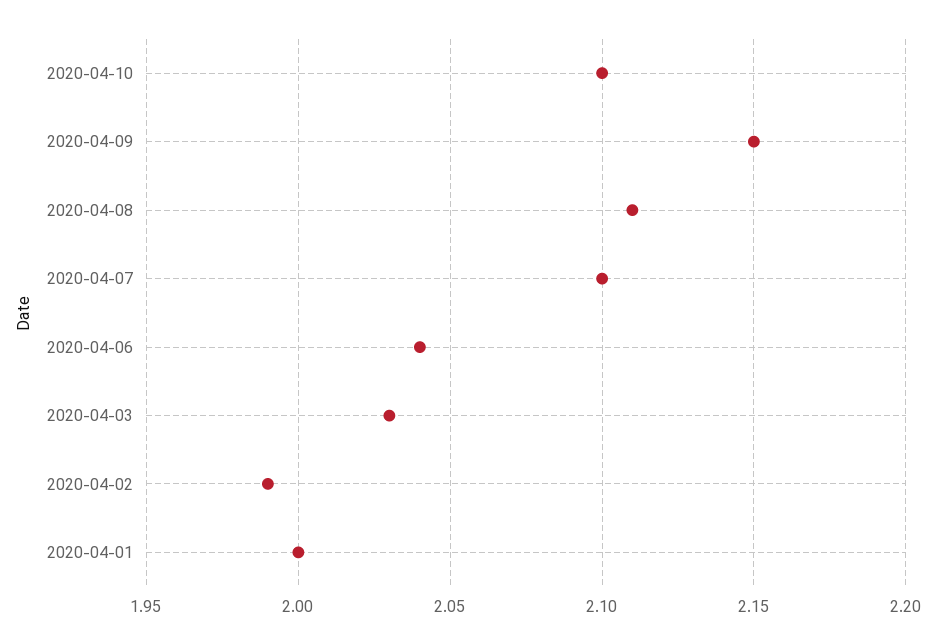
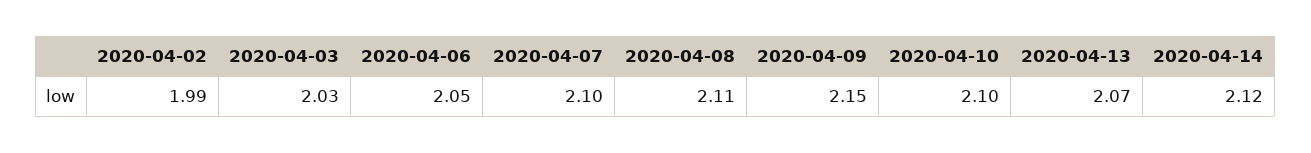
2020-04-06: 2.04 -> 2.05
2020-04-01: 2 -> none
2020-04-13: none -> 2.07
2020-04-14: none -> 2.12

